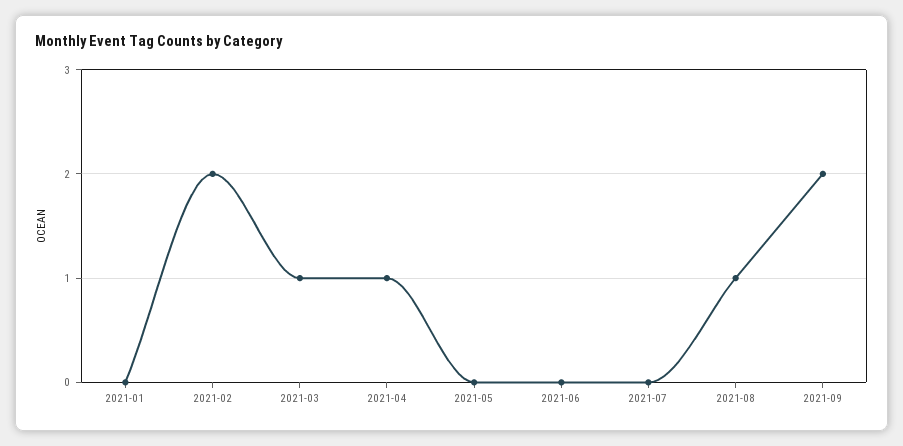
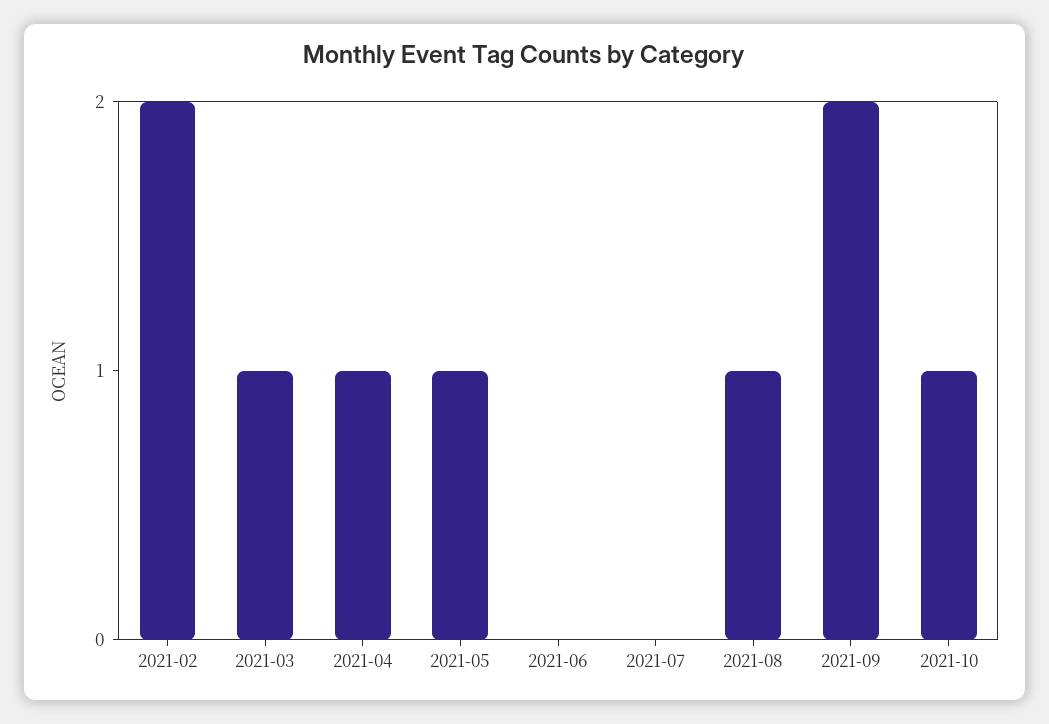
2021-01: 0 -> none
2021-05: 0 -> 1
2021-10: none -> 1

